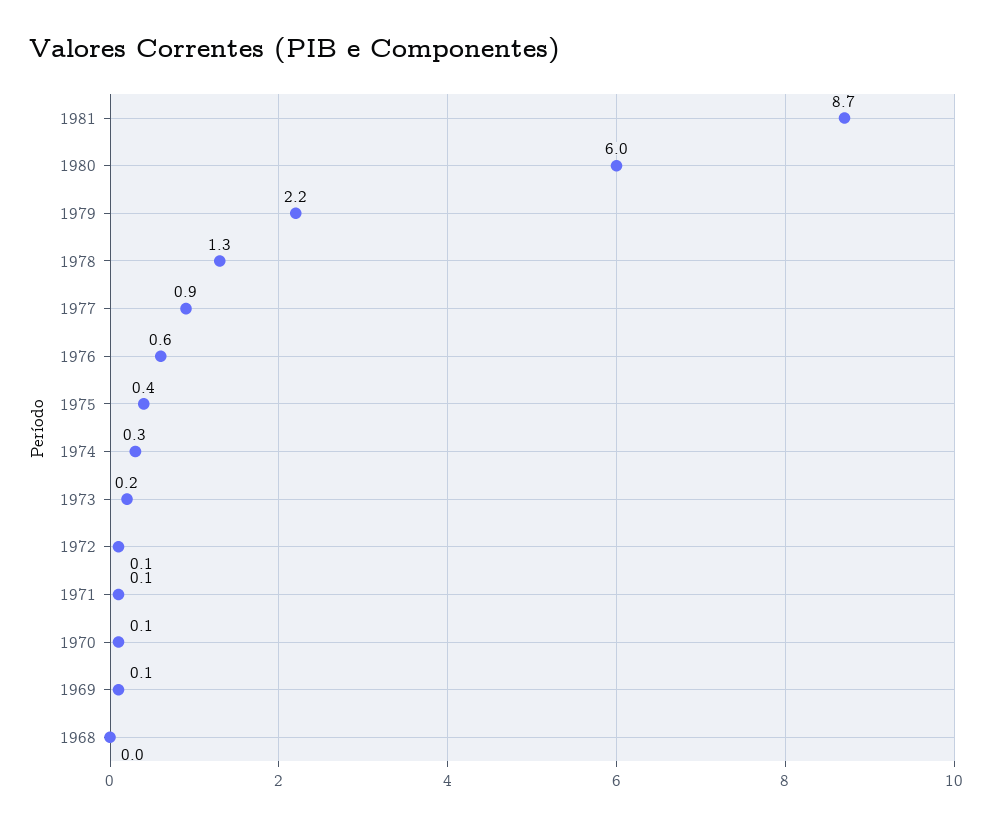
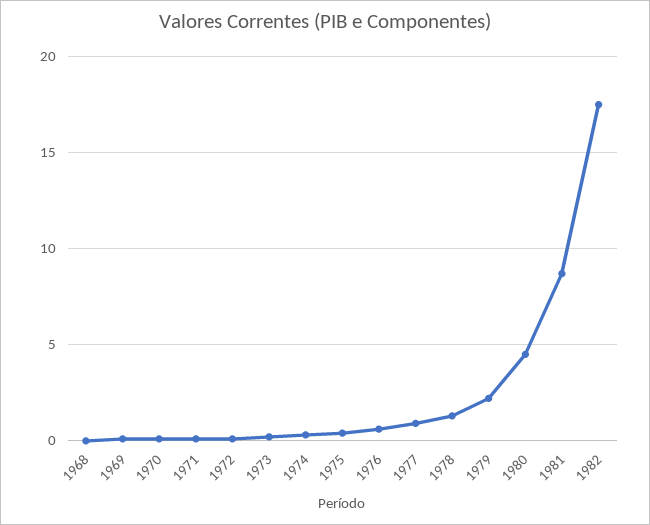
1980: 6 -> 4.5
1982: none -> 17.5

